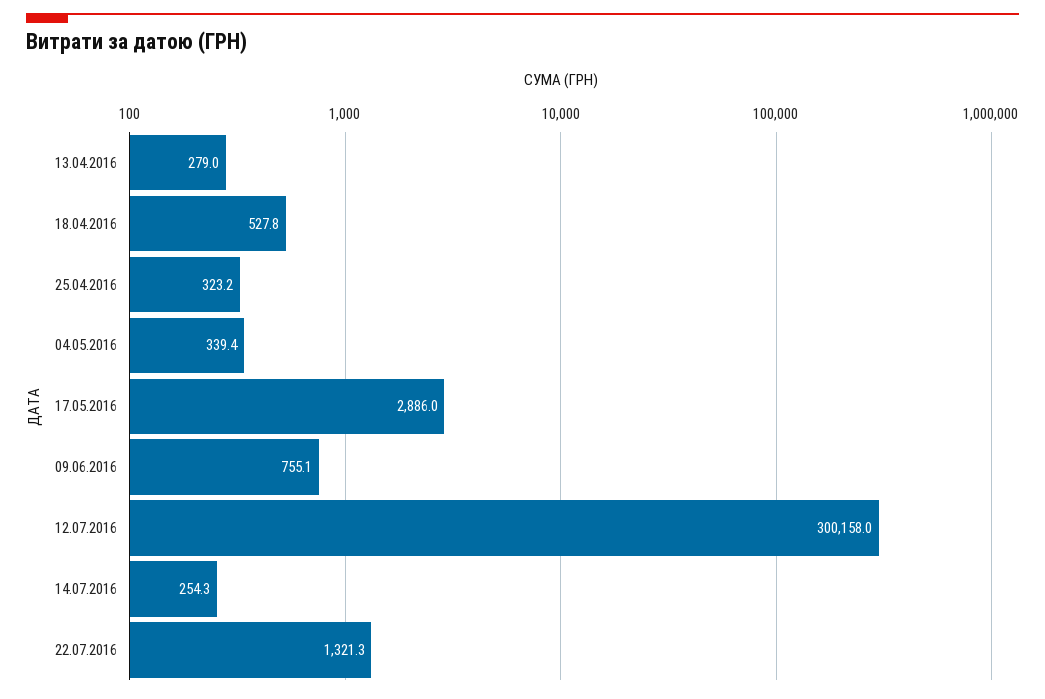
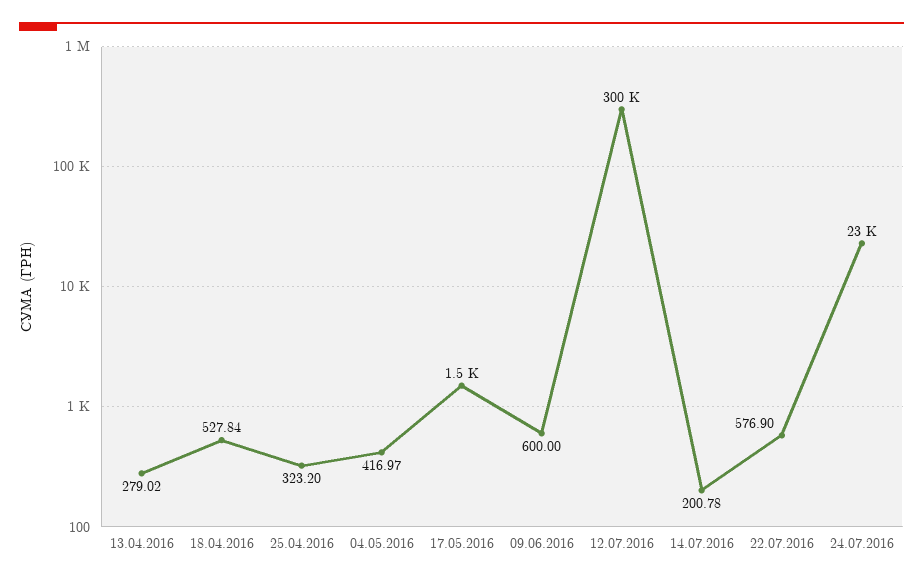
04.05.2016: 339.4 -> 416.97
17.05.2016: 2886 -> 1500
09.06.2016: 755.1 -> 600
14.07.2016: 254.3 -> 200.78
22.07.2016: 1321.3 -> 576.9
24.07.2016: none -> 23000

